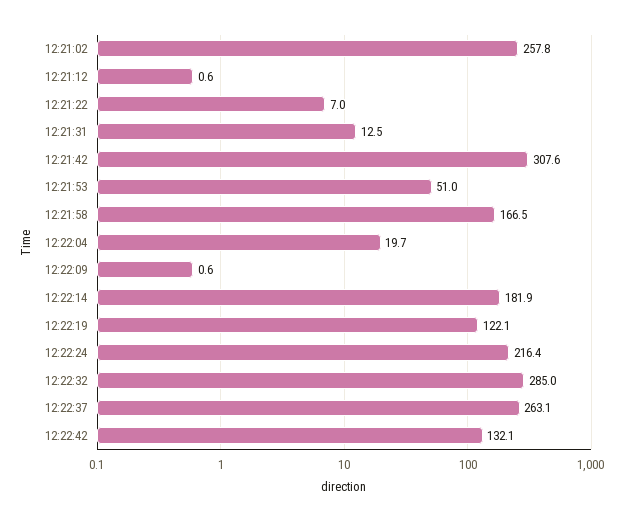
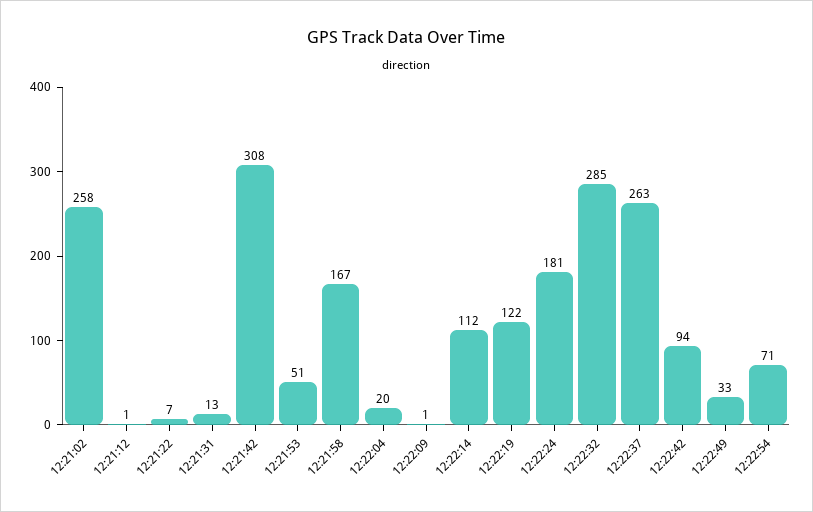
12:22:14: 181.9 -> 112
12:22:24: 216.4 -> 181
12:22:42: 132.1 -> 94
12:22:49: none -> 33
12:22:54: none -> 71

